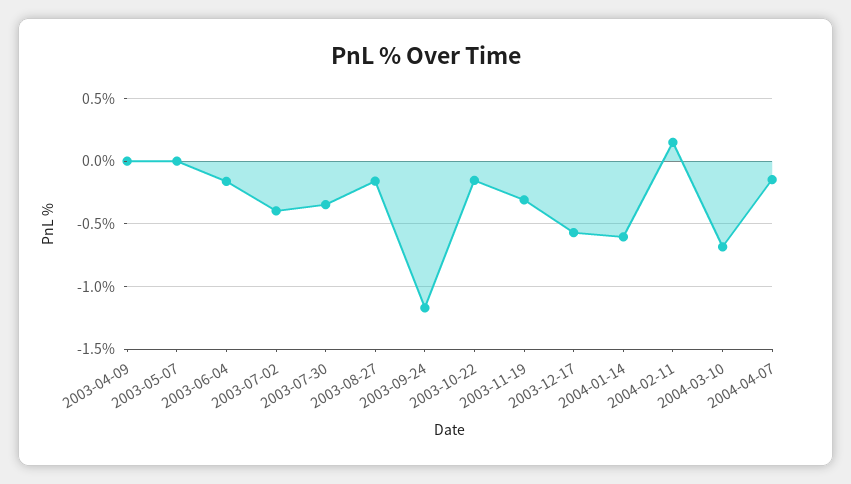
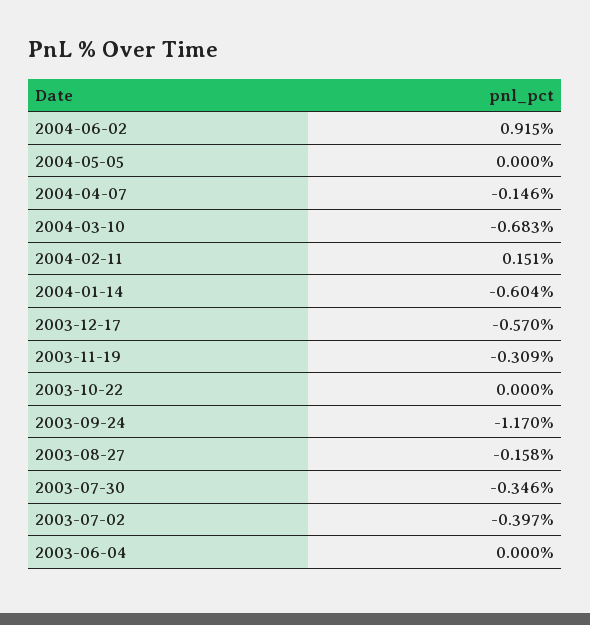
2003-04-09: 0 -> none
2003-05-07: 0 -> none
2003-06-04: -0.15 -> 0
2003-10-22: -0.15 -> 0
2004-06-02: none -> 0.915
2004-05-05: none -> 0

